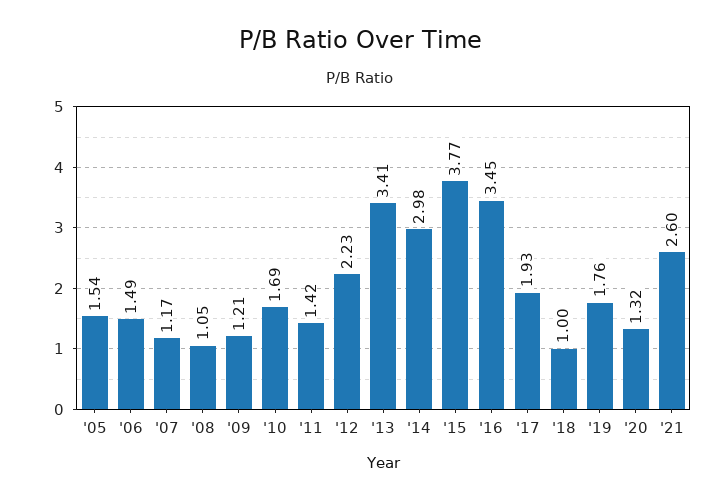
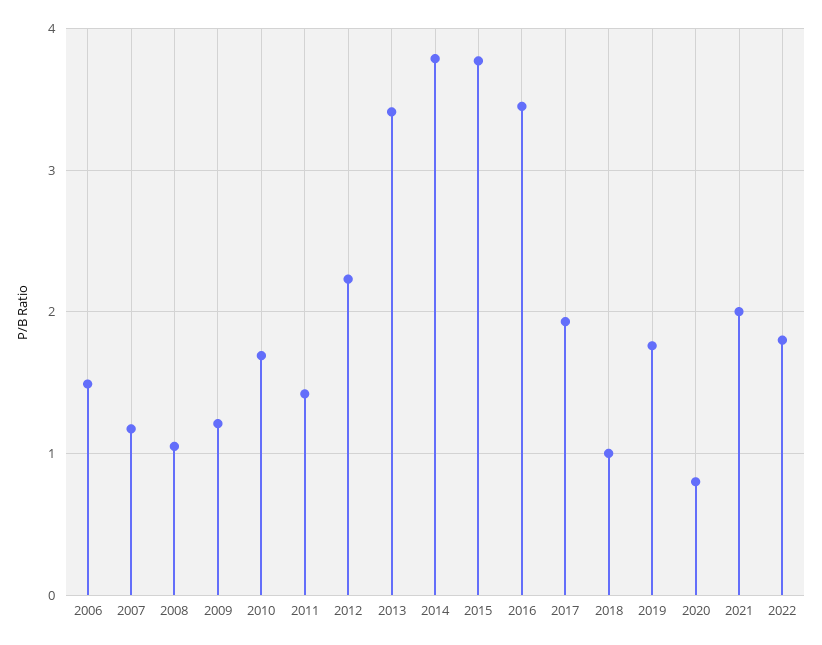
'05: 1.54 -> none
'14: 2.98 -> 3.8
'20: 1.32 -> 0.8
'21: 2.6 -> 2
2022: none -> 1.8

